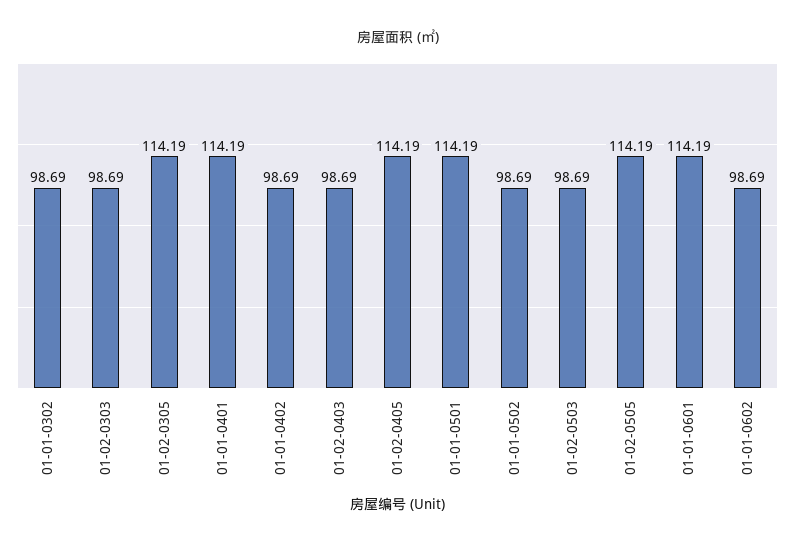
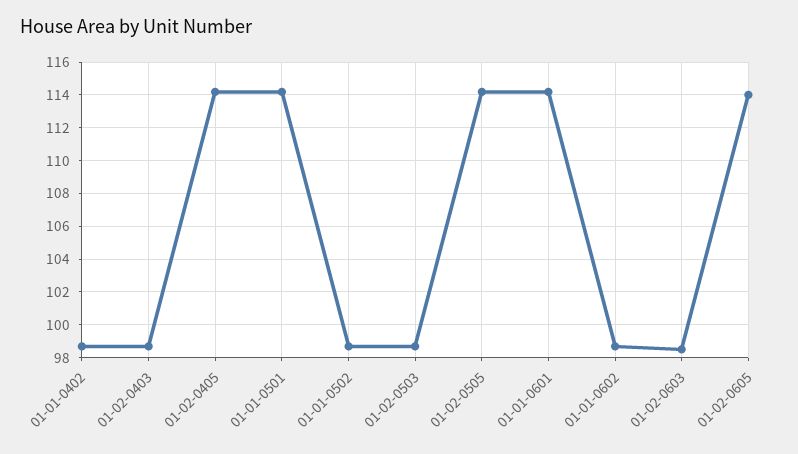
01-01-0302: 98.69 -> none
01-02-0303: 98.69 -> none
01-02-0305: 114.19 -> none
01-01-0401: 114.19 -> none
01-02-0603: none -> 98.5
01-02-0605: none -> 114

